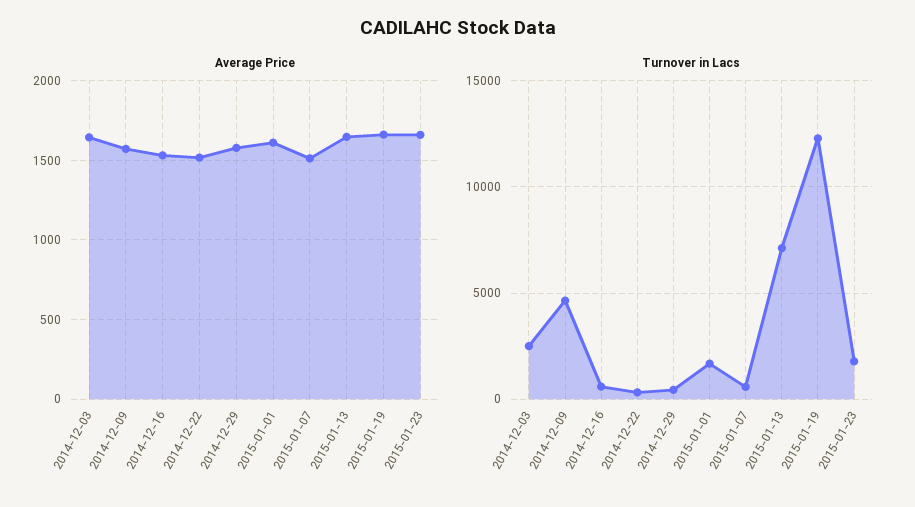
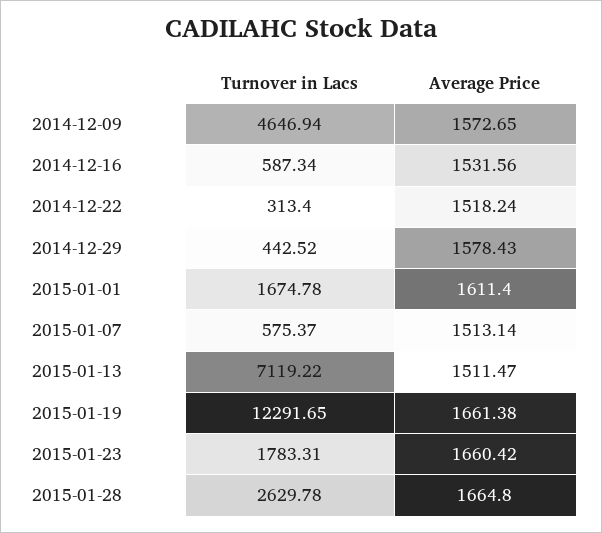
Average Price, 2014-12-03: 1650 -> none
Average Price, 2015-01-13: 1650 -> 1511.47
Turnover in Lacs, 2014-12-03: 2500 -> none
Turnover in Lacs, 2015-01-28: none -> 2629.78
Average Price, 2015-01-28: none -> 1664.8

